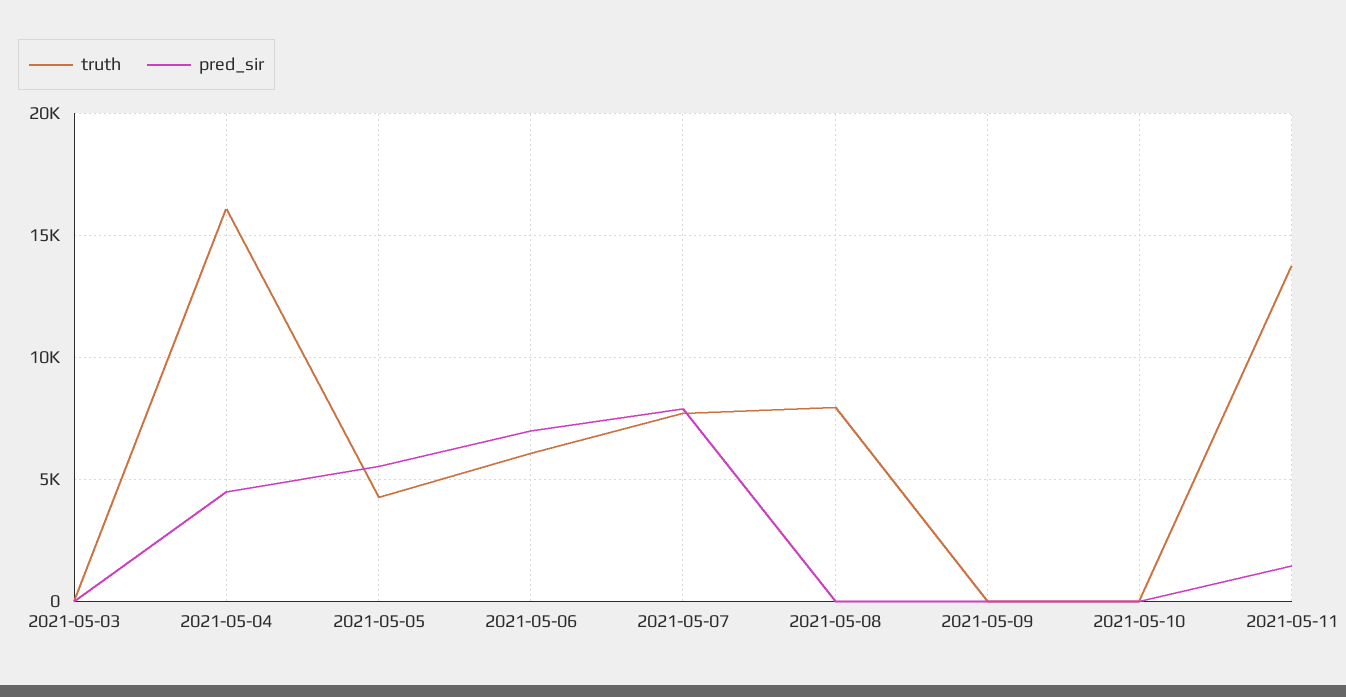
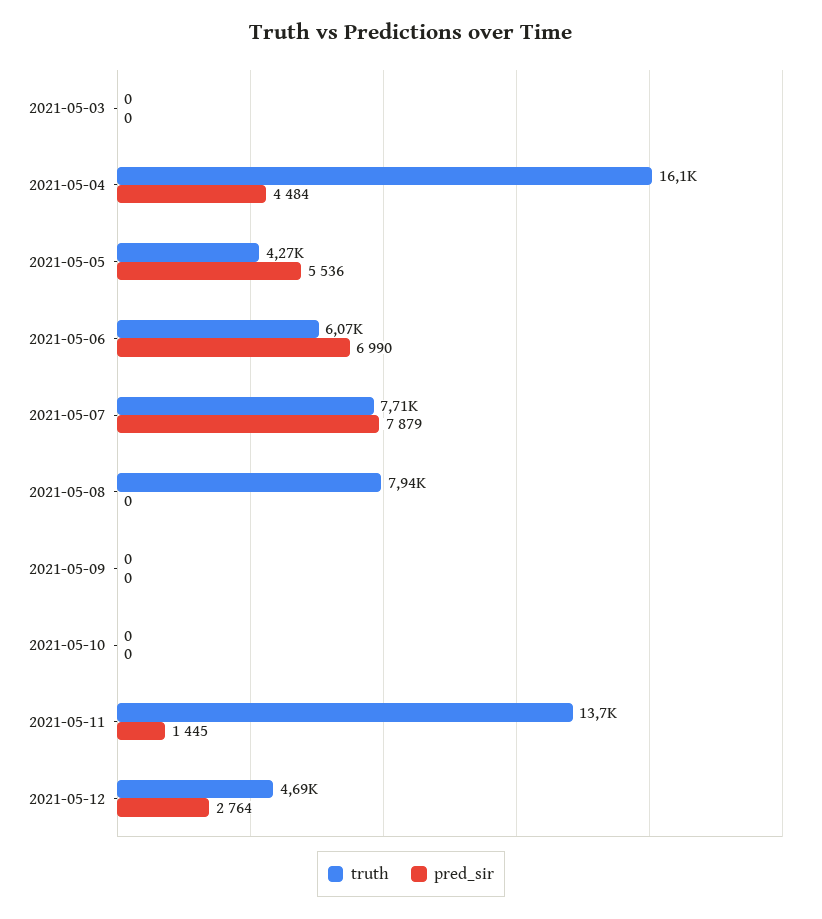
truth, 2021-05-12: none -> 4690
pred_sir, 2021-05-12: none -> 2764

